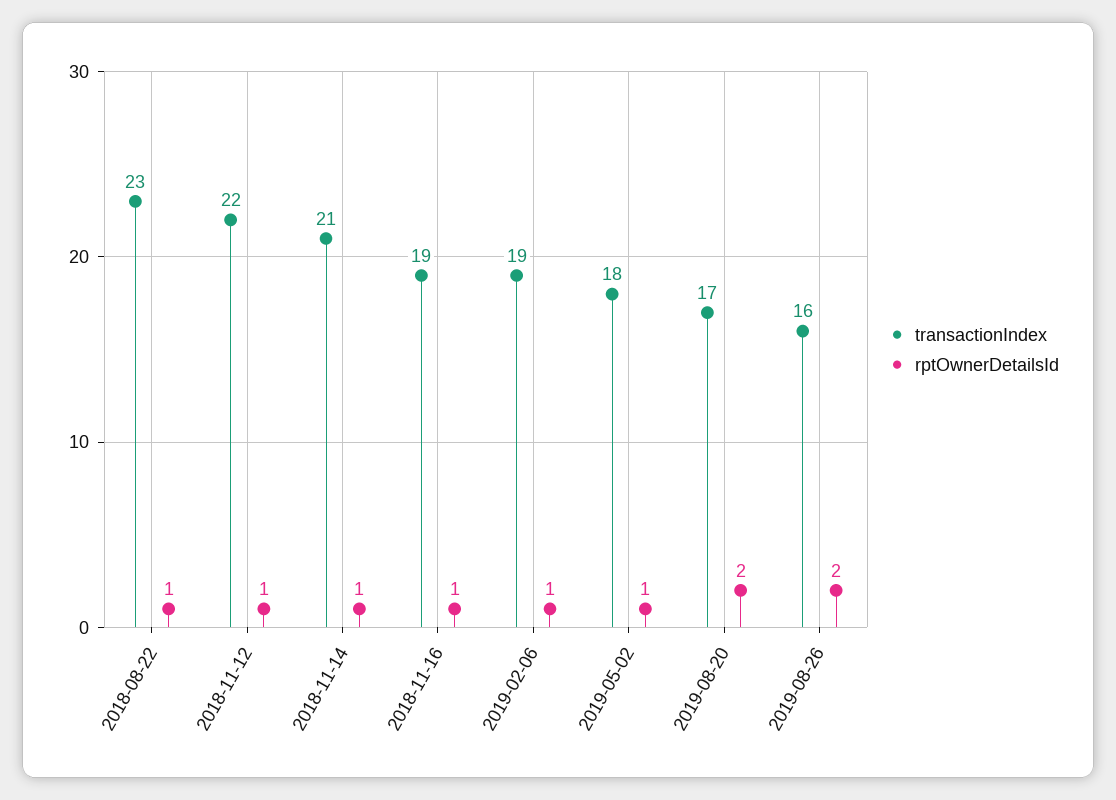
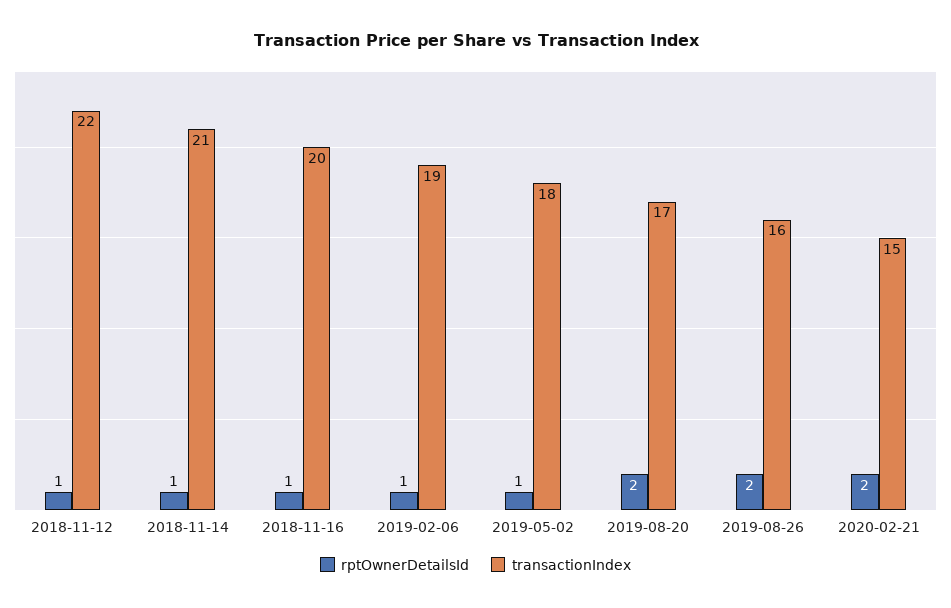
transactionIndex, 2018-08-22: 23 -> none
rptOwnerDetailsId, 2018-08-22: 1 -> none
transactionIndex, 2018-11-16: 19 -> 20
rptOwnerDetailsId, 2020-02-21: none -> 2
transactionIndex, 2020-02-21: none -> 15

